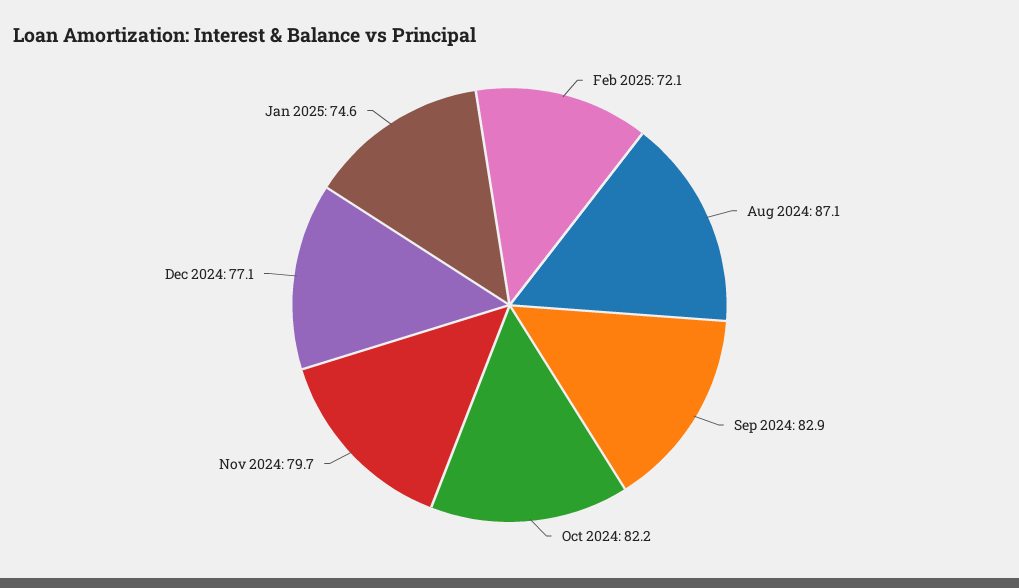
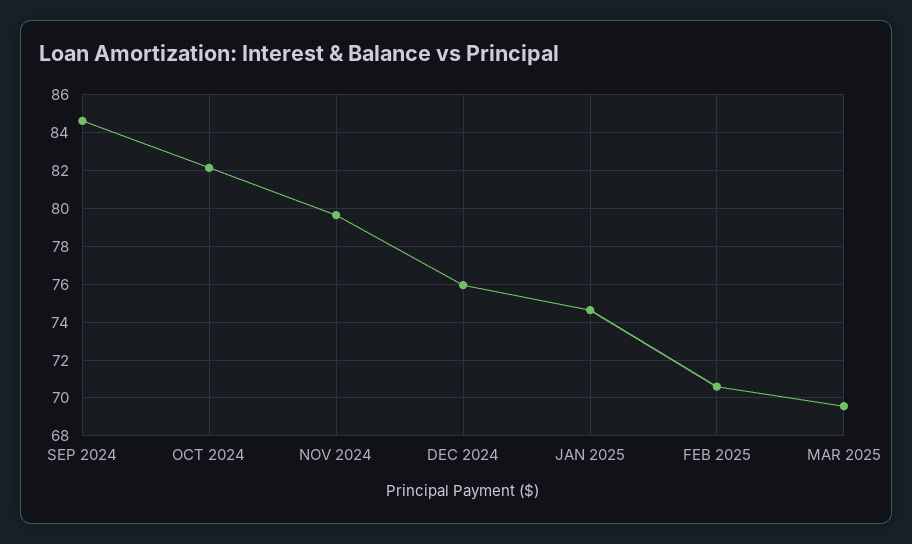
Feb 2025: 72.1 -> 70.5
Aug 2024: 87.1 -> none
Sep 2024: 82.9 -> 84.5
Dec 2024: 77.1 -> 76
MAR 2025: none -> 69.5

